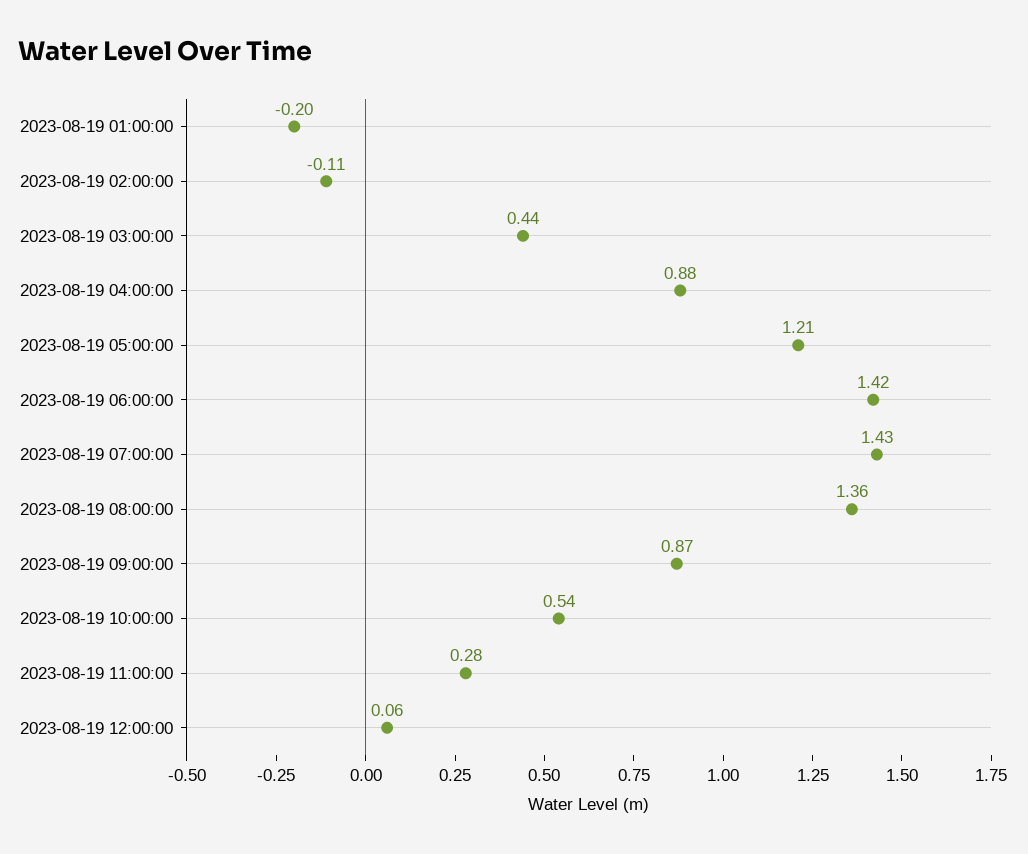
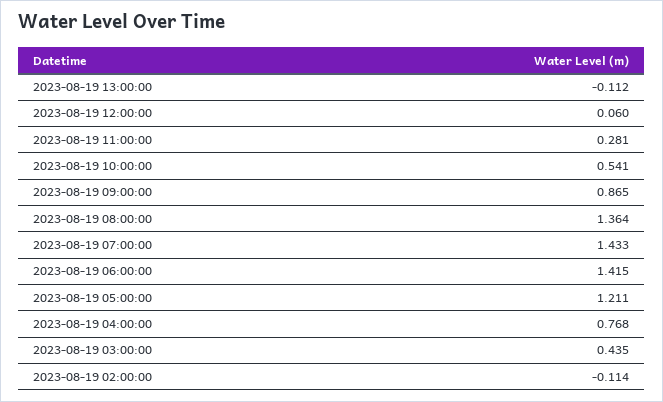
2023-08-19 01:00:00: -0.2 -> none
2023-08-19 04:00:00: 0.88 -> 0.768
2023-08-19 13:00:00: none -> -0.112

